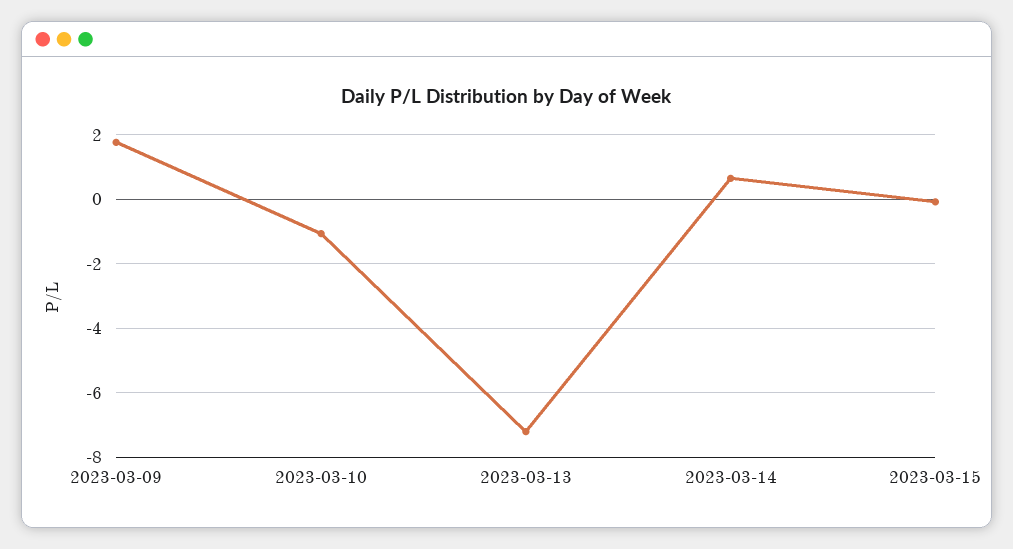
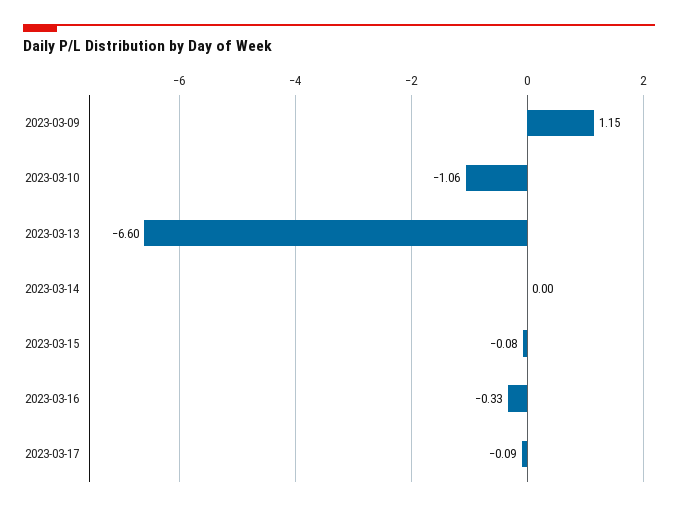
2023-03-09: 1.8 -> 1.15
2023-03-13: -7.2 -> -6.6
2023-03-14: 0.6 -> 0
2023-03-16: none -> -0.33
2023-03-17: none -> -0.09

